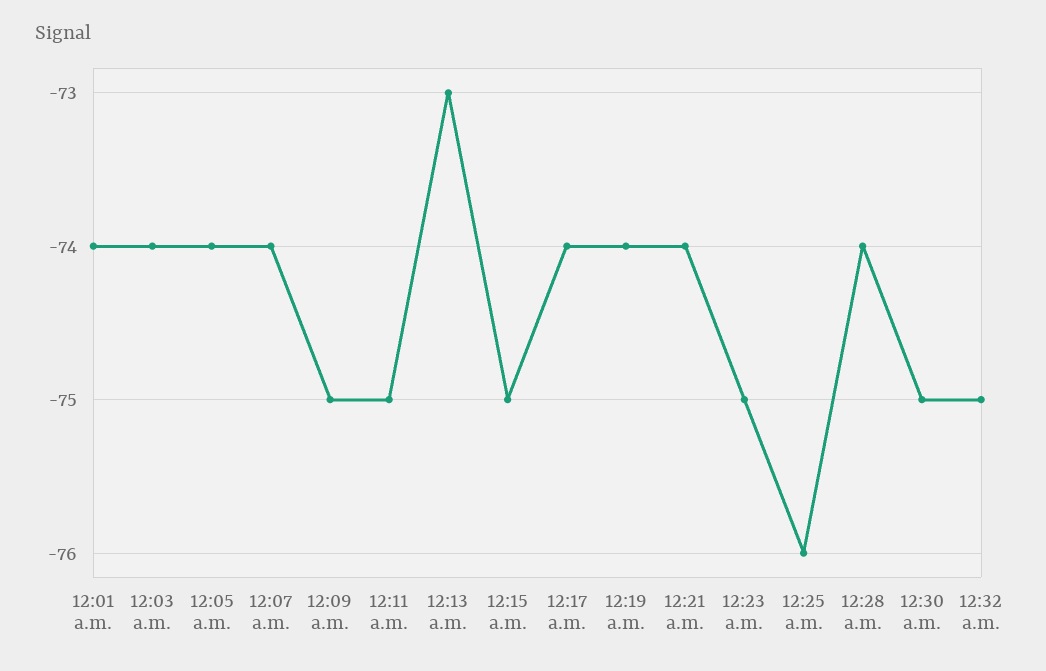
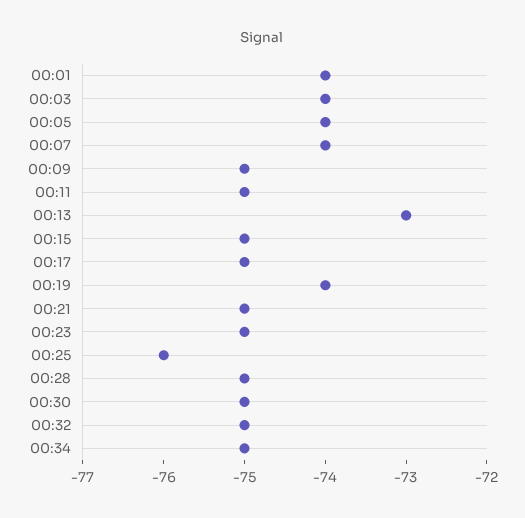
12:17 a.m.: -74 -> -75
12:21 a.m.: -74 -> -75
12:28 a.m.: -74 -> -75
00:34: none -> -75

